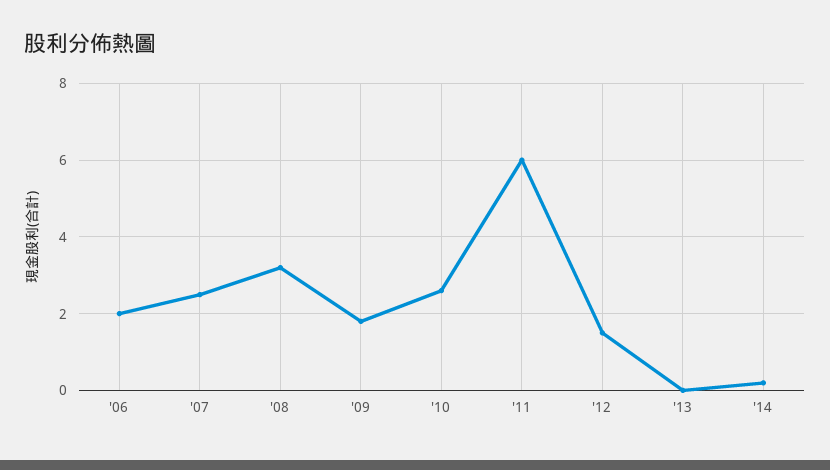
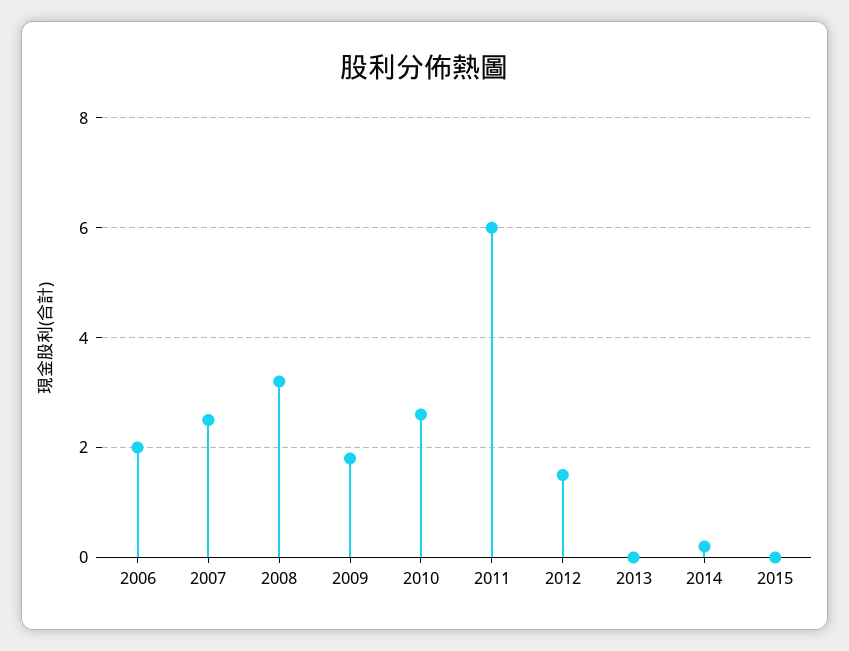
2015: none -> 0

